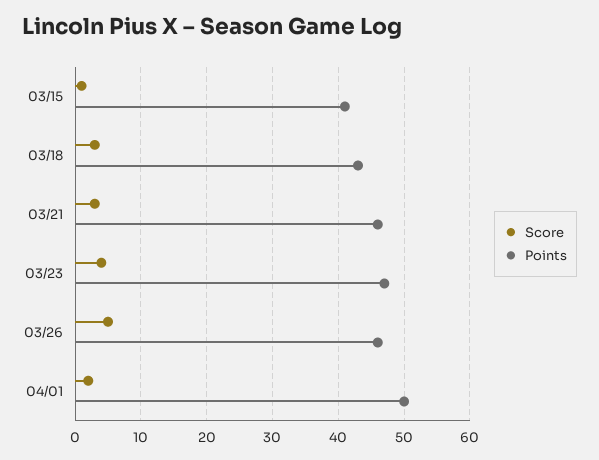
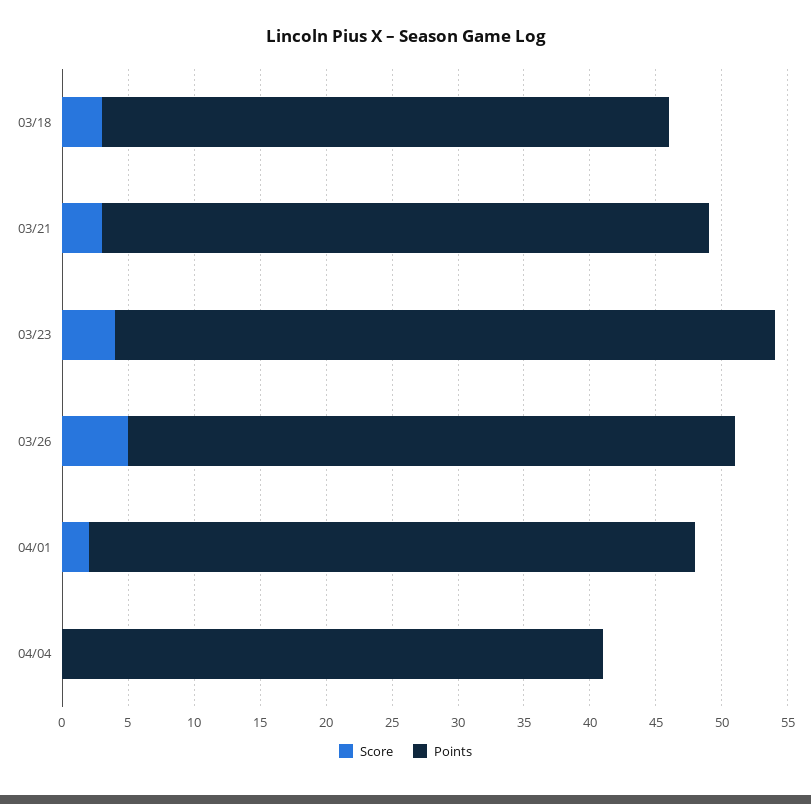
Score, 03/15: 1 -> none
Points, 03/15: 41 -> none
Points, 03/23: 47 -> 50
Points, 04/01: 50 -> 46
Score, 04/04: none -> 0
Points, 04/04: none -> 41

